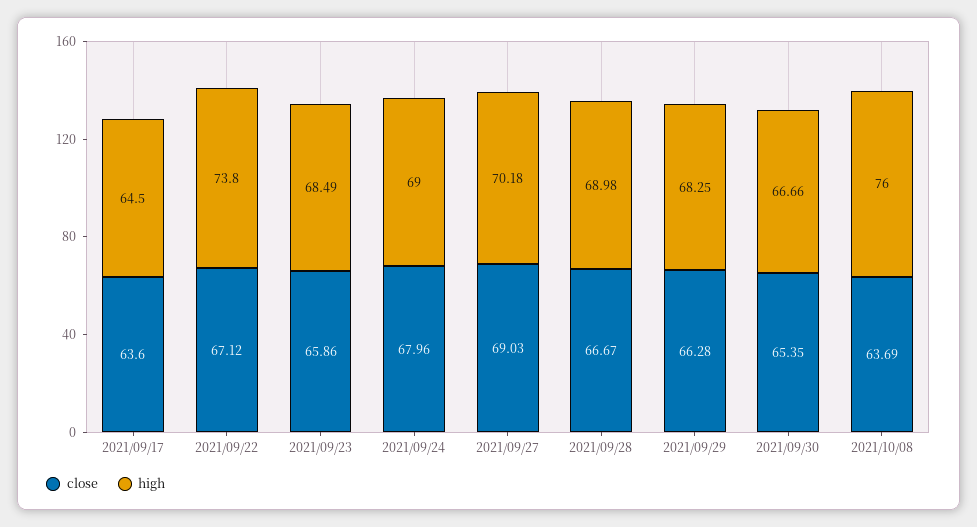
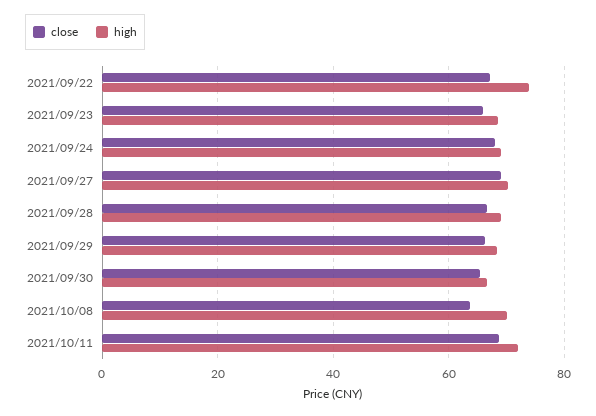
close, 2021/09/17: 63.6 -> none
high, 2021/09/17: 64.5 -> none
high, 2021/10/08: 76 -> 70
close, 2021/10/11: none -> 68
high, 2021/10/11: none -> 72

